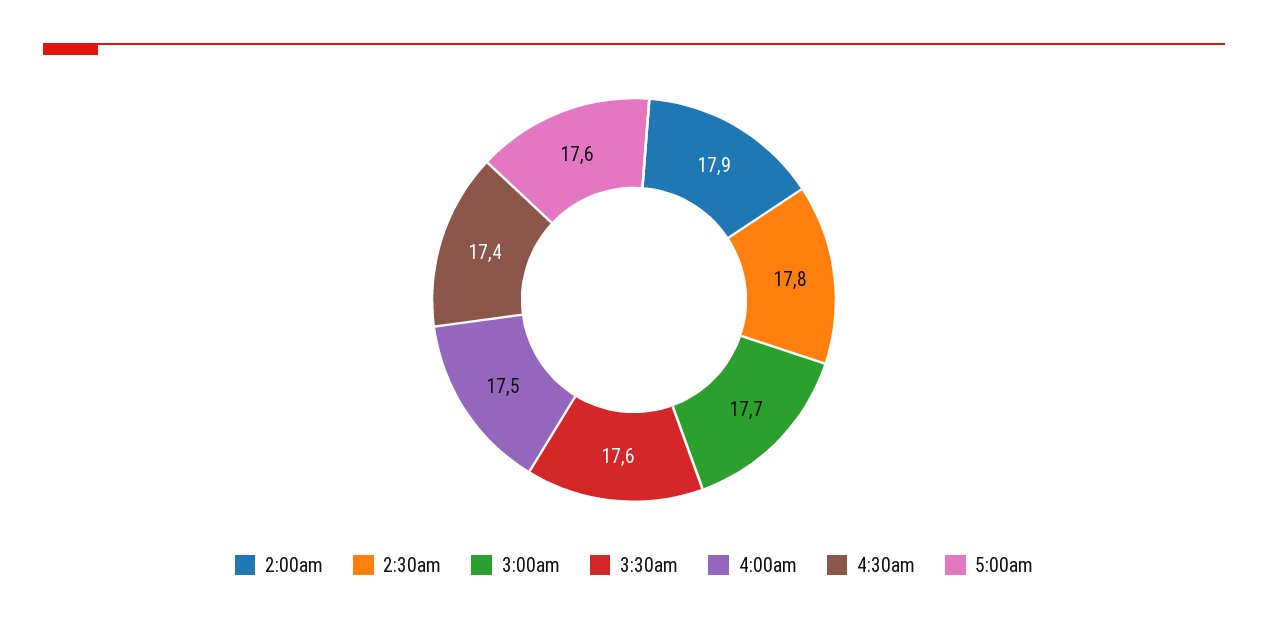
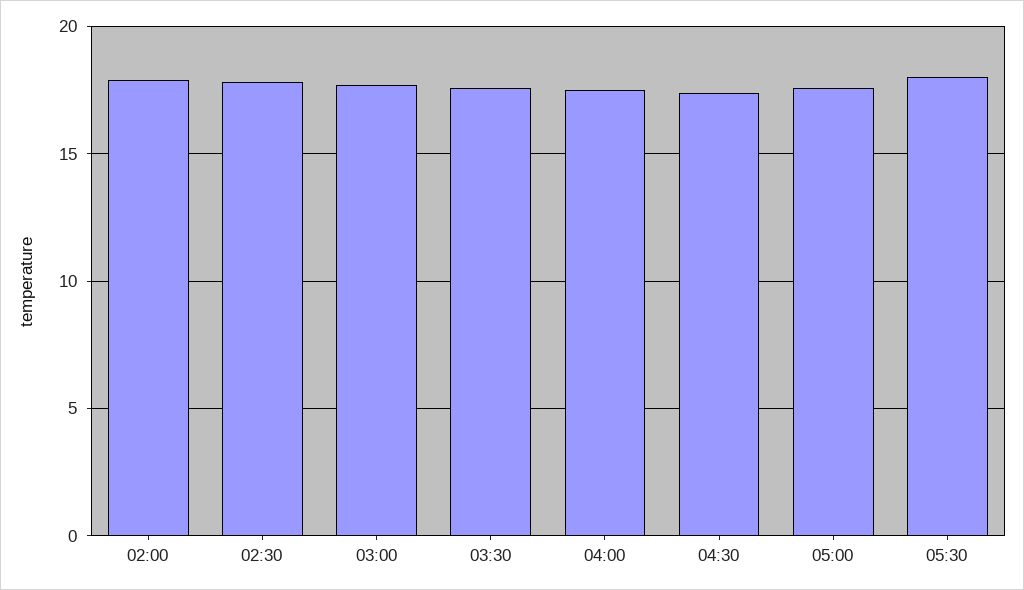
05:30: none -> 18

